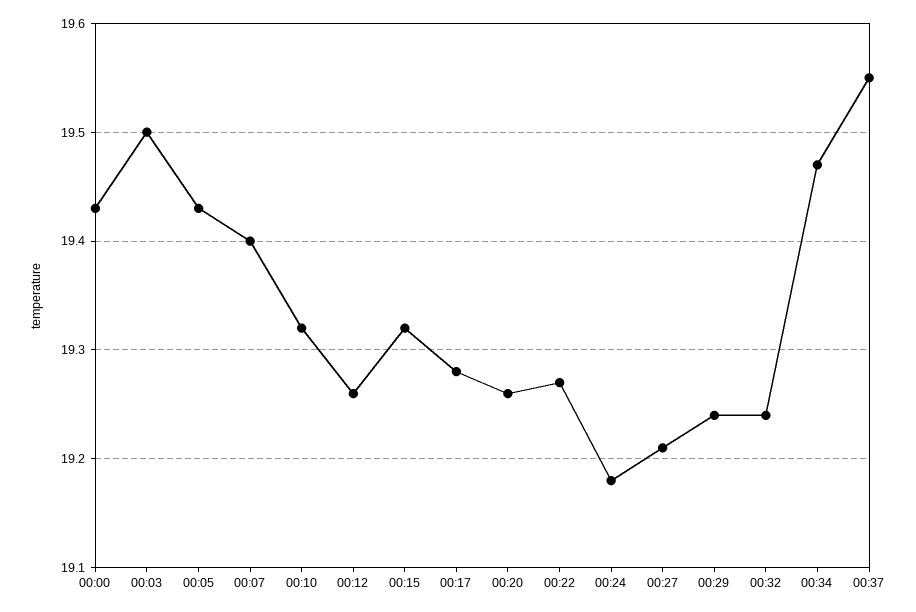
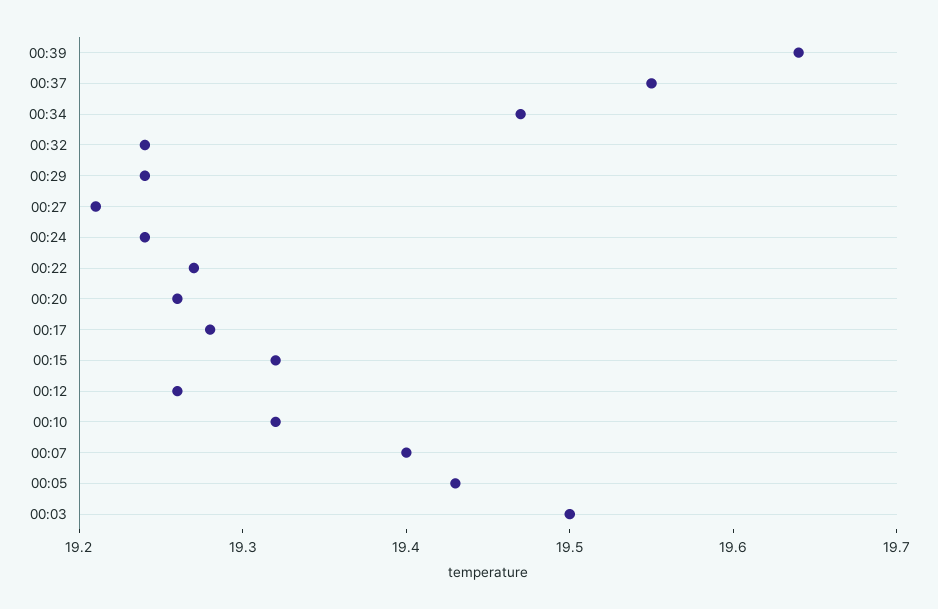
00:00: 19.43 -> none
00:24: 19.18 -> 19.24
00:39: none -> 19.64

